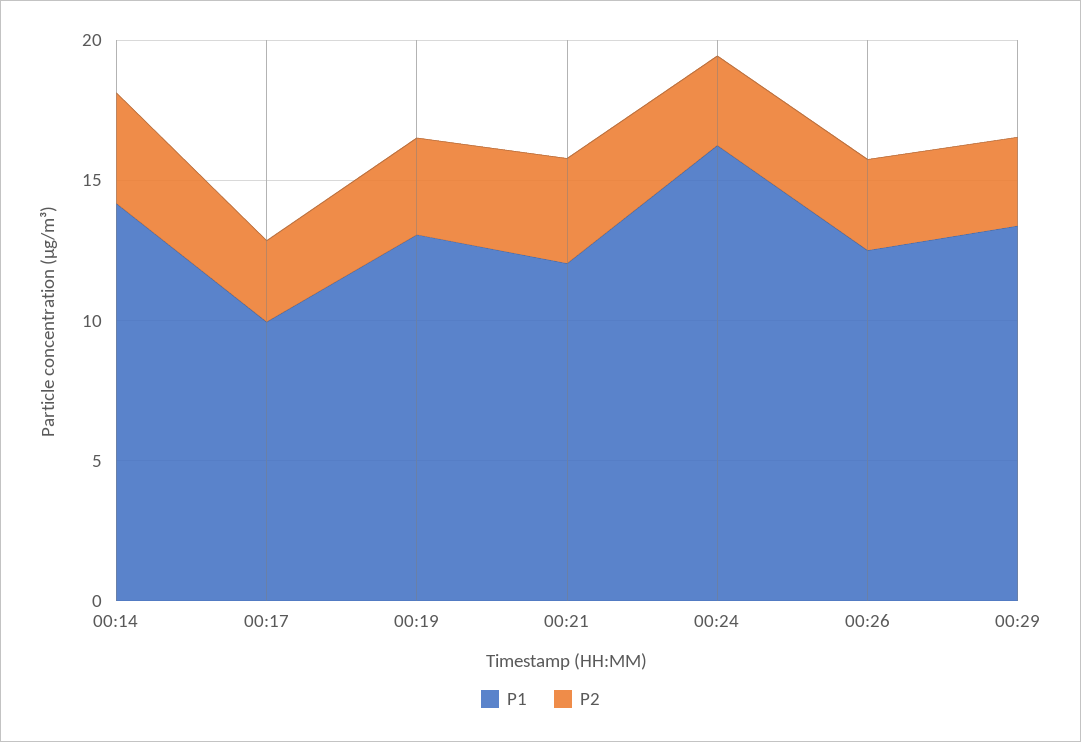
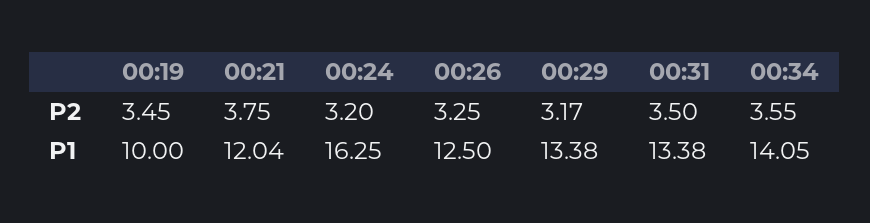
P1, 00:14: 14 -> none
P2, 00:14: 4 -> none
P1, 00:17: 10 -> none
P2, 00:17: 3 -> none
P1, 00:19: 13 -> 10
P2, 00:31: none -> 3.5
P2, 00:34: none -> 3.55
P1, 00:31: none -> 13.38
P1, 00:34: none -> 14.05

